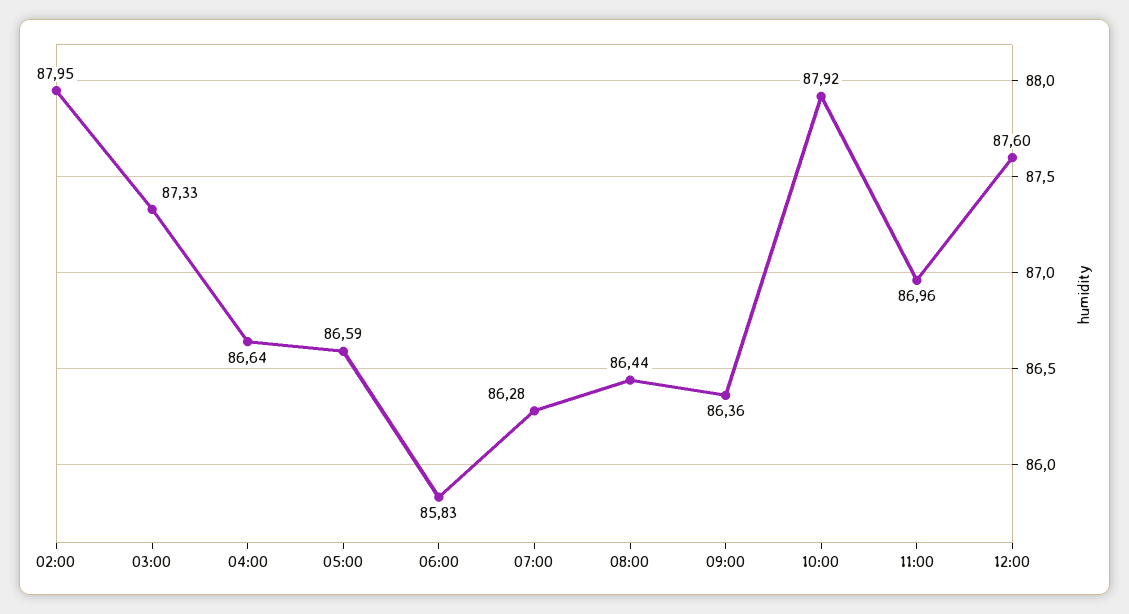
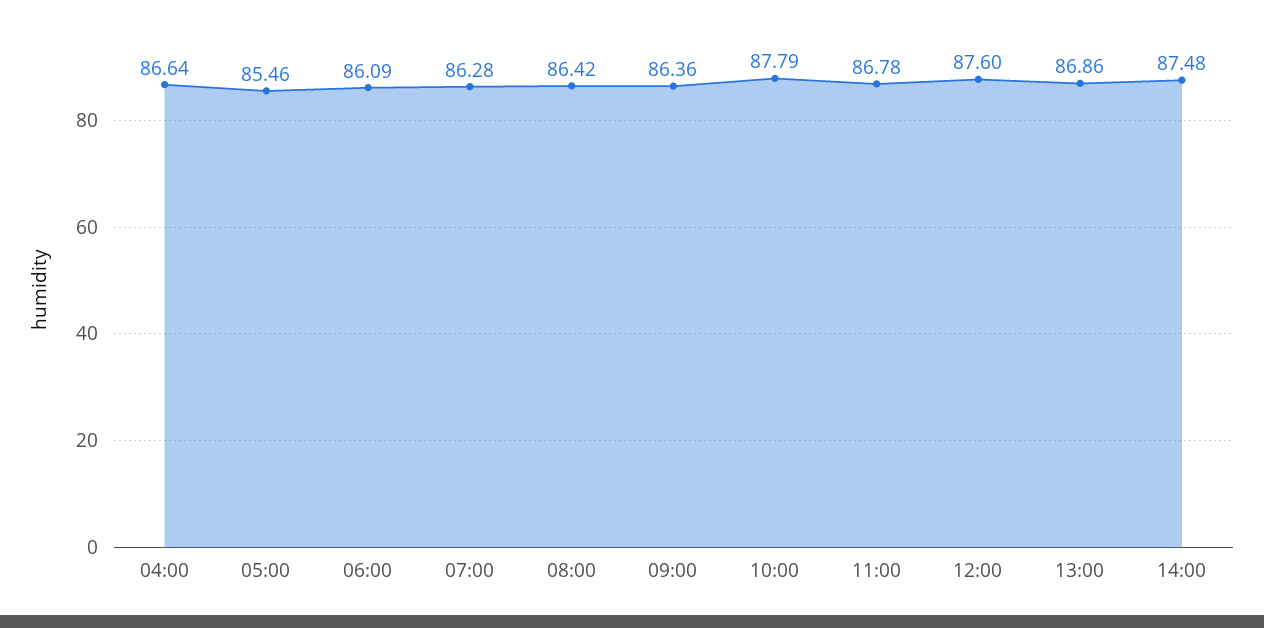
02:00: 87.95 -> none
03:00: 87.33 -> none
05:00: 86.59 -> 85.46
06:00: 85.83 -> 86.09
08:00: 86.44 -> 86.42
10:00: 87.92 -> 87.79
11:00: 86.96 -> 86.78
13:00: none -> 86.86
14:00: none -> 87.48

